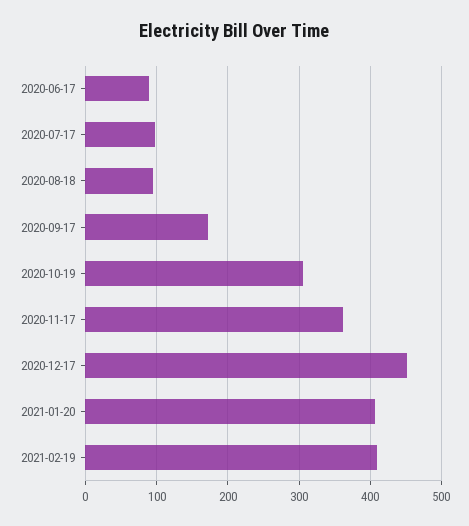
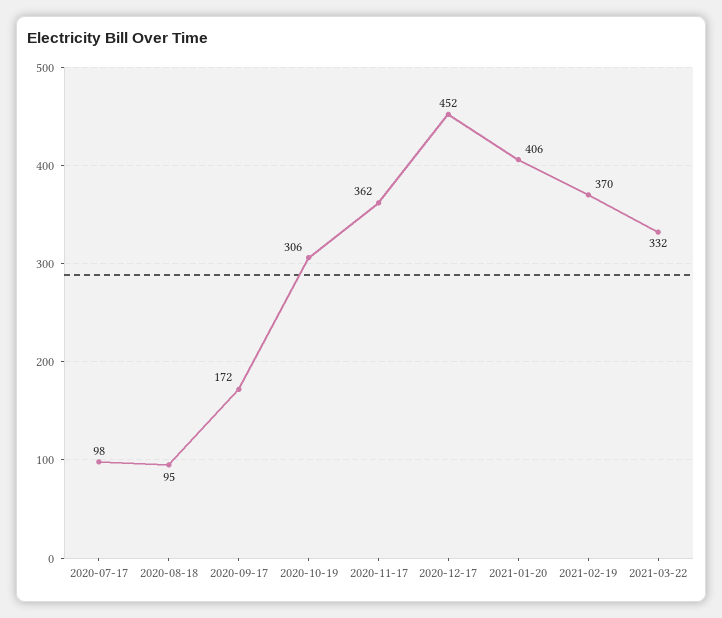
2020-06-17: 90 -> none
2021-02-19: 410 -> 370
2021-03-22: none -> 332

